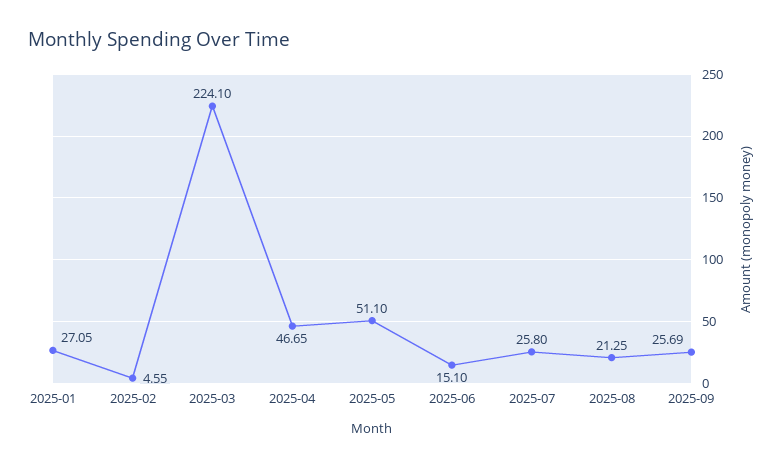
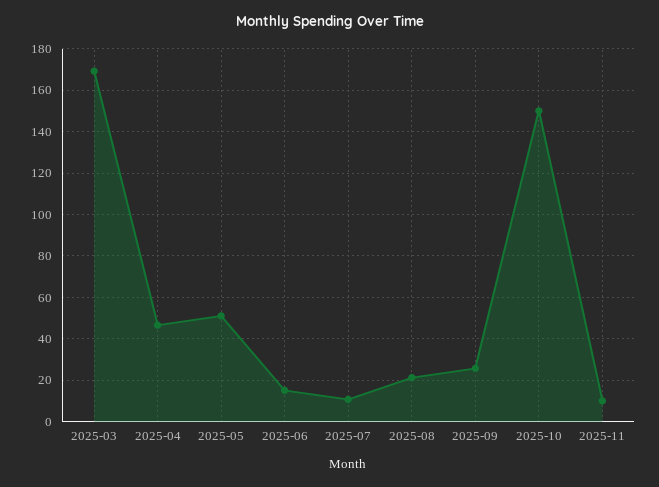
2025-01: 27.05 -> none
2025-02: 4.55 -> none
2025-03: 224.1 -> 170
2025-07: 25.8 -> 10
2025-10: none -> 150
2025-11: none -> 10

